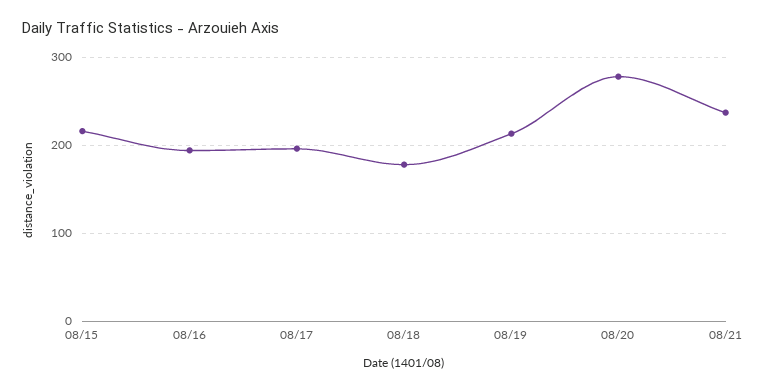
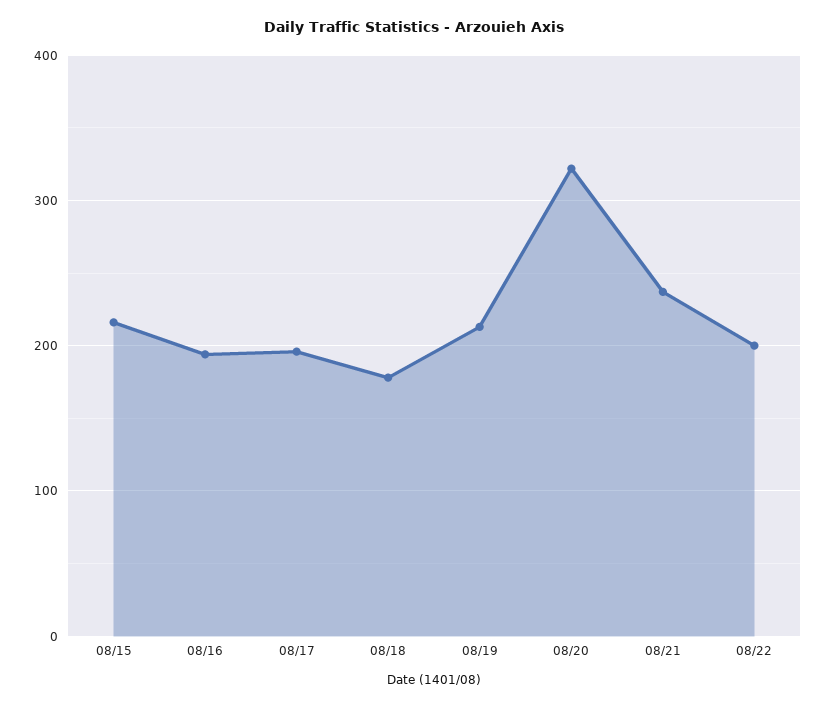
08/20: 280 -> 320
08/22: none -> 200

